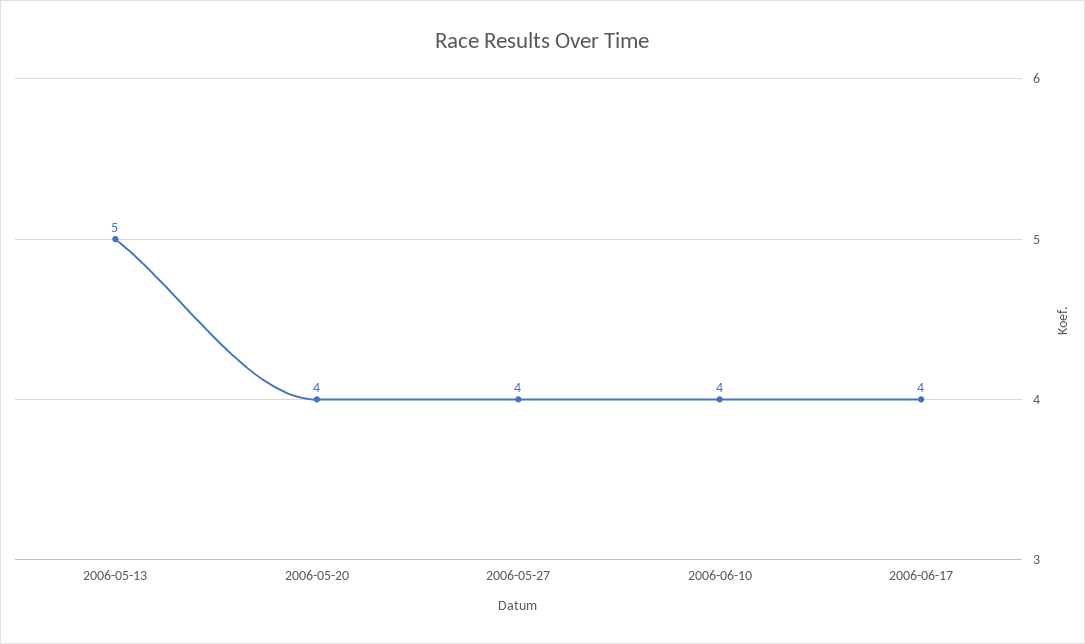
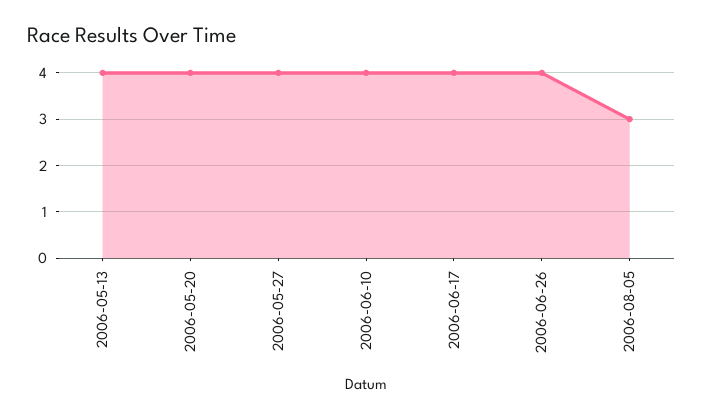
2006-05-13: 5 -> 4
2006-06-26: none -> 4
2006-08-05: none -> 3

